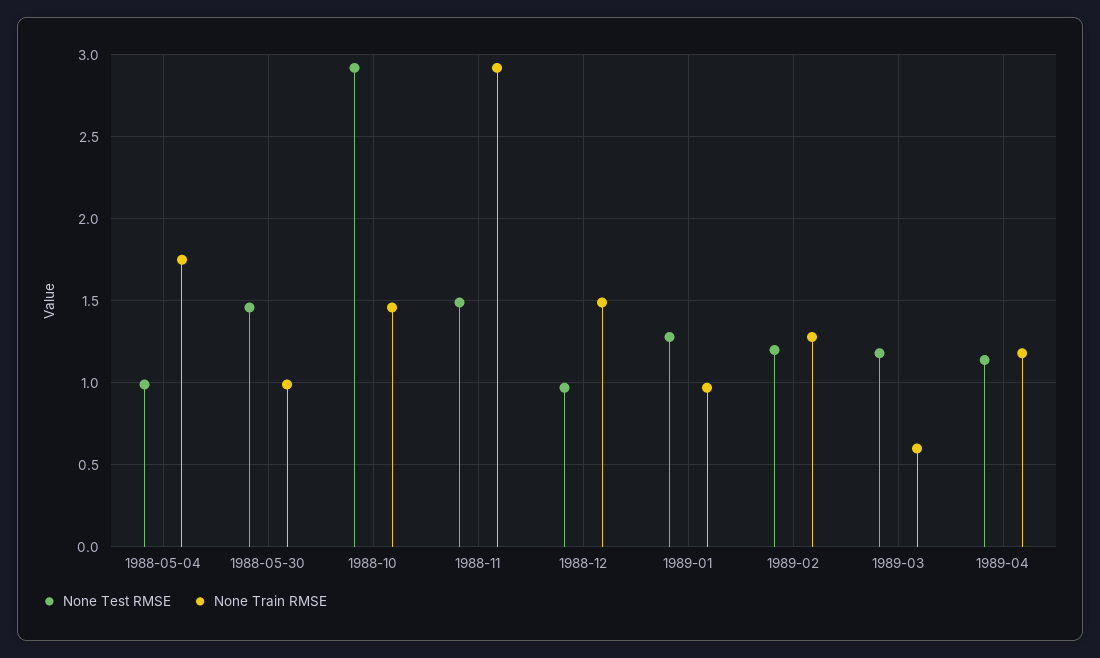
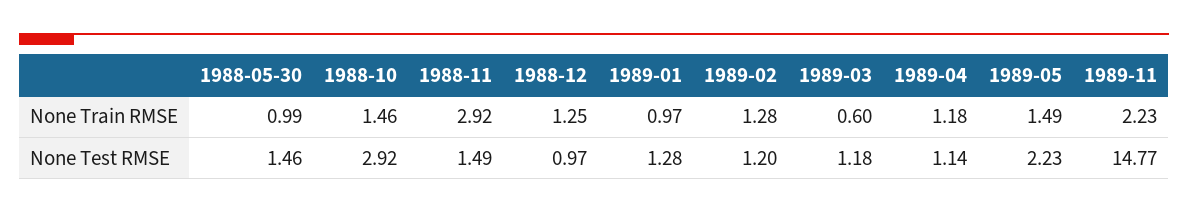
None Test RMSE, 1988-05-04: 1 -> none
None Train RMSE, 1988-05-04: 1.75 -> none
None Train RMSE, 1988-12: 1.5 -> 1.25
None Train RMSE, 1989-05: none -> 1.49
None Train RMSE, 1989-11: none -> 2.23
None Test RMSE, 1989-05: none -> 2.23
None Test RMSE, 1989-11: none -> 14.77

